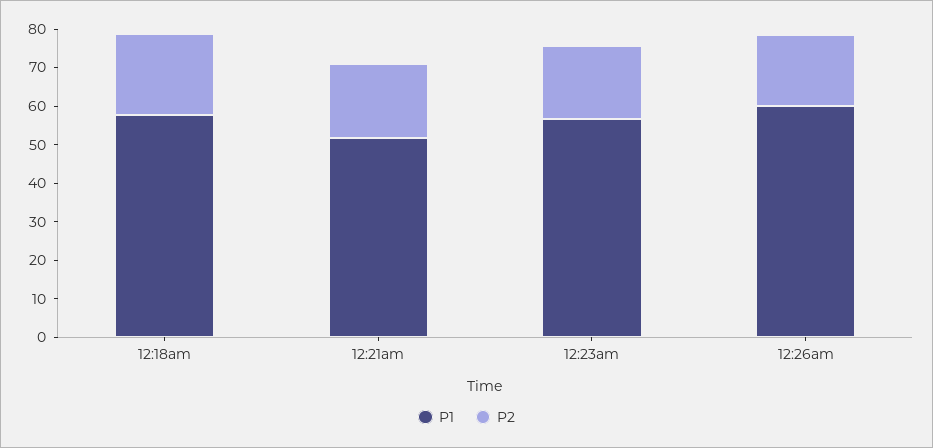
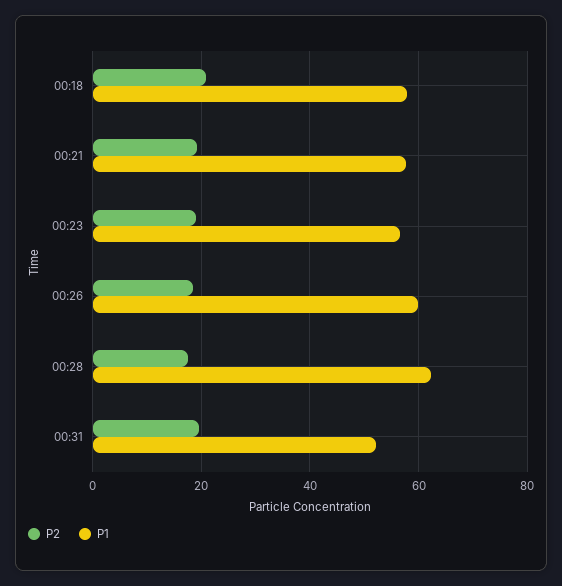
P1, 12:21am: 52.5 -> 58
P2, 00:28: none -> 18
P1, 00:28: none -> 62
P2, 00:31: none -> 20
P1, 00:31: none -> 52

